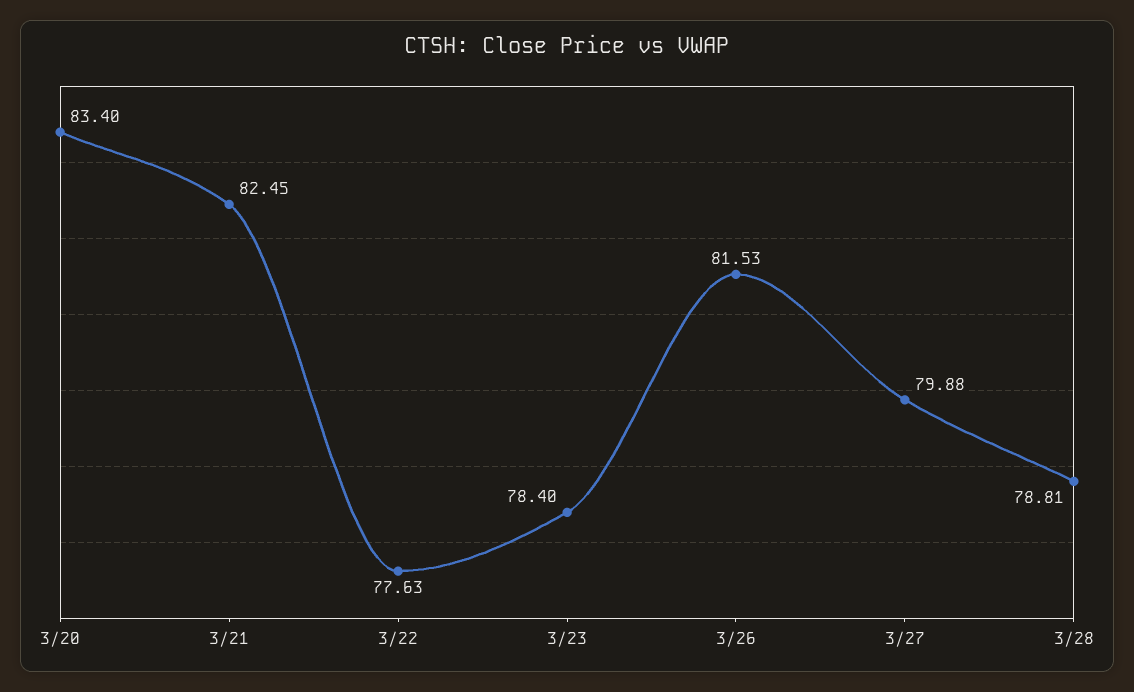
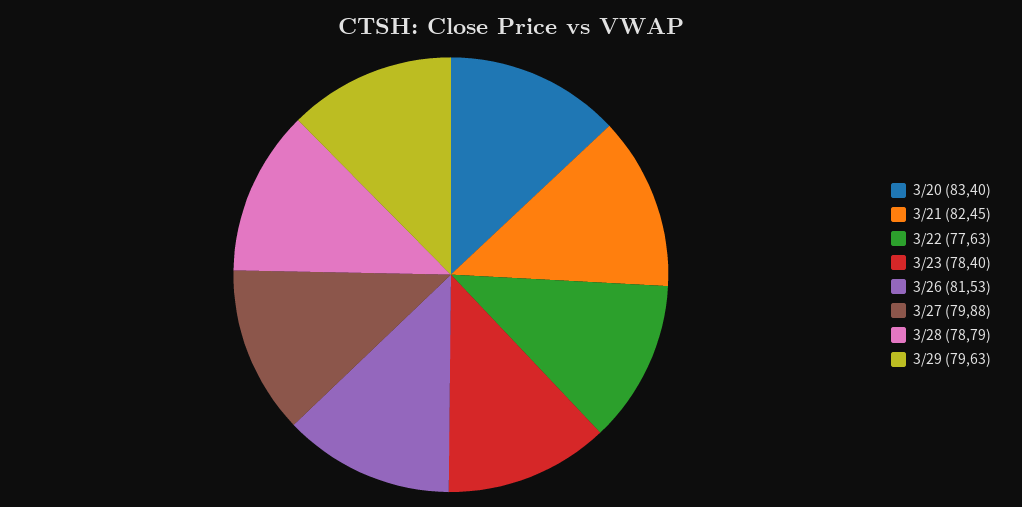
3/28: 78.81 -> 78.79
3/29: none -> 79.63

